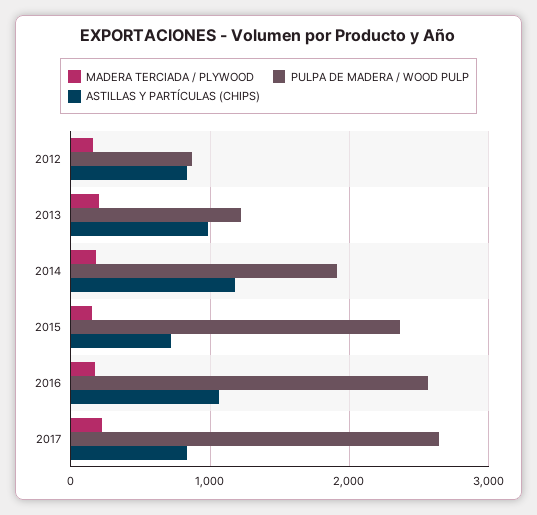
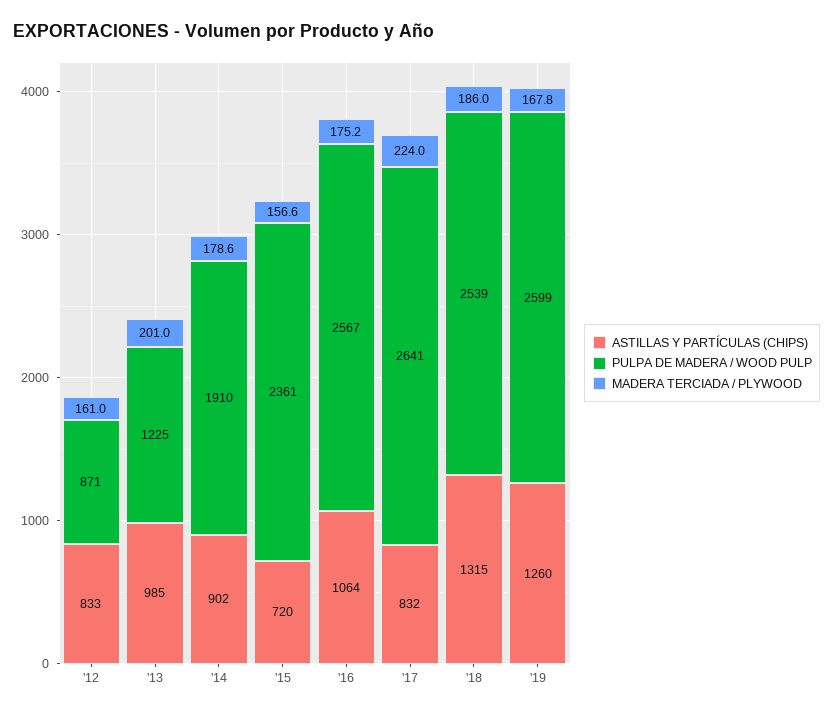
ASTILLAS Y PARTÍCULAS (CHIPS), 2014: 1200 -> 902
ASTILLAS Y PARTÍCULAS (CHIPS), '18: none -> 1315
PULPA DE MADERA / WOOD PULP, '18: none -> 2539
MADERA TERCIADA / PLYWOOD, '18: none -> 186
ASTILLAS Y PARTÍCULAS (CHIPS), '19: none -> 1260
PULPA DE MADERA / WOOD PULP, '19: none -> 2599
MADERA TERCIADA / PLYWOOD, '19: none -> 167.8

